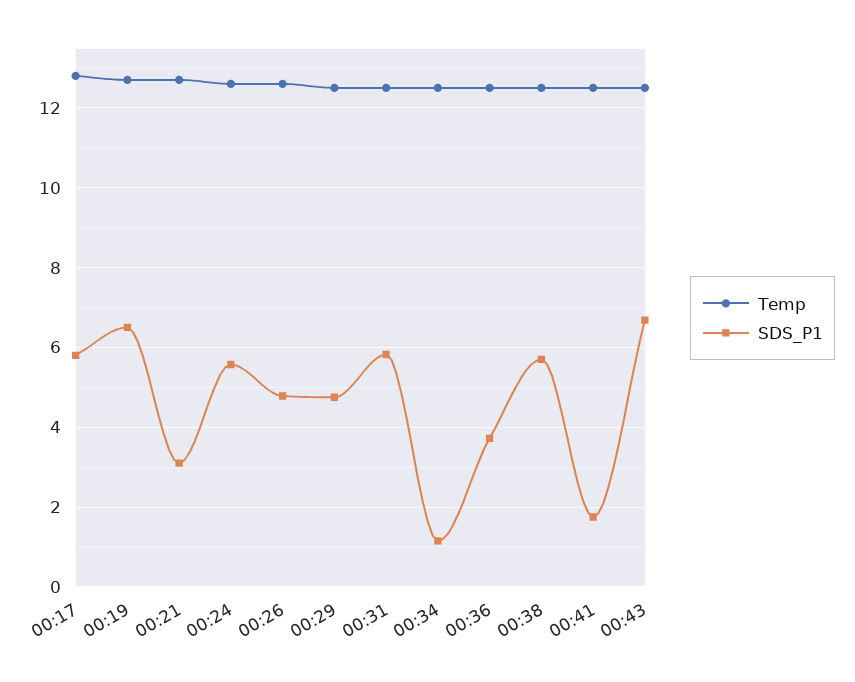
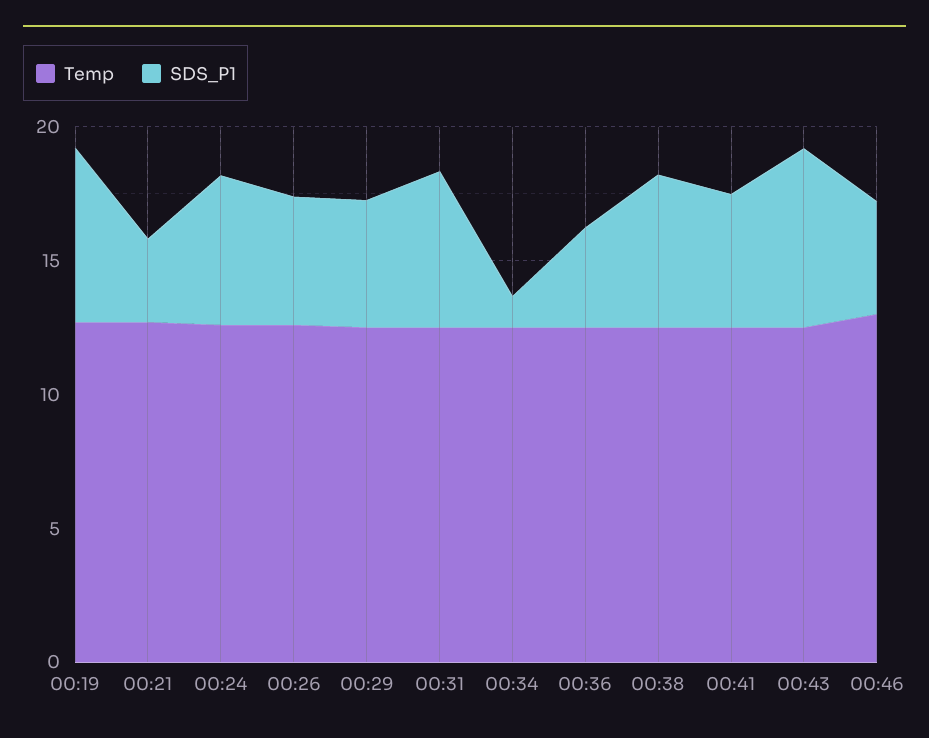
Temp, 00:17: 12.8 -> none
SDS_P1, 00:17: 5.8 -> none
SDS_P1, 00:41: 1.8 -> 5
Temp, 00:46: none -> 13
SDS_P1, 00:46: none -> 4

